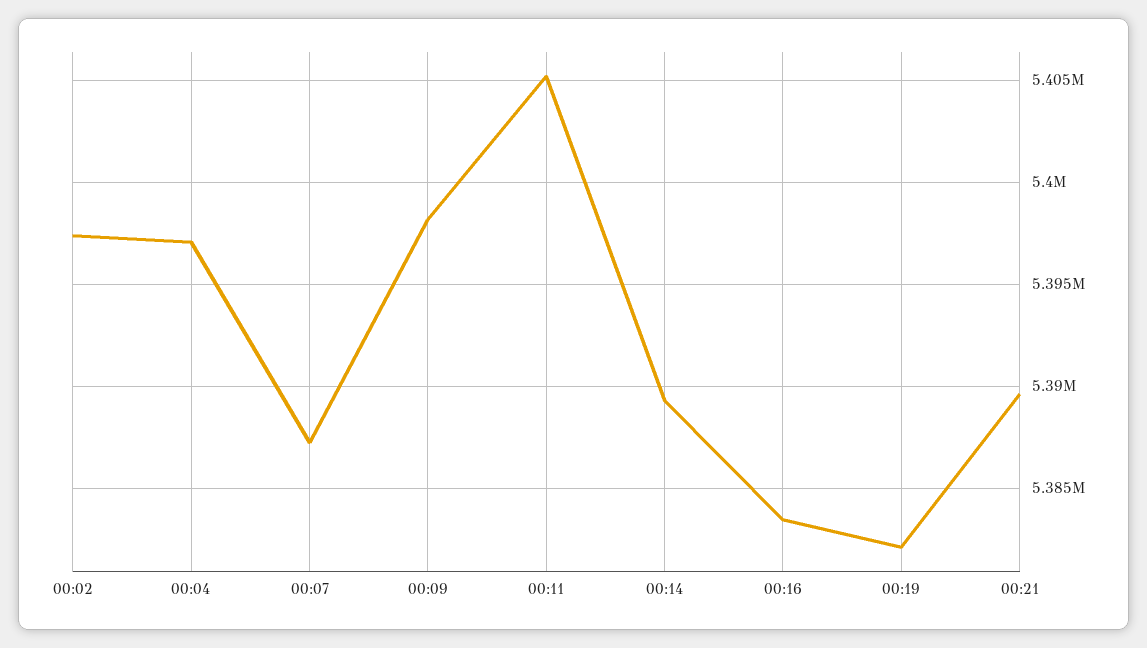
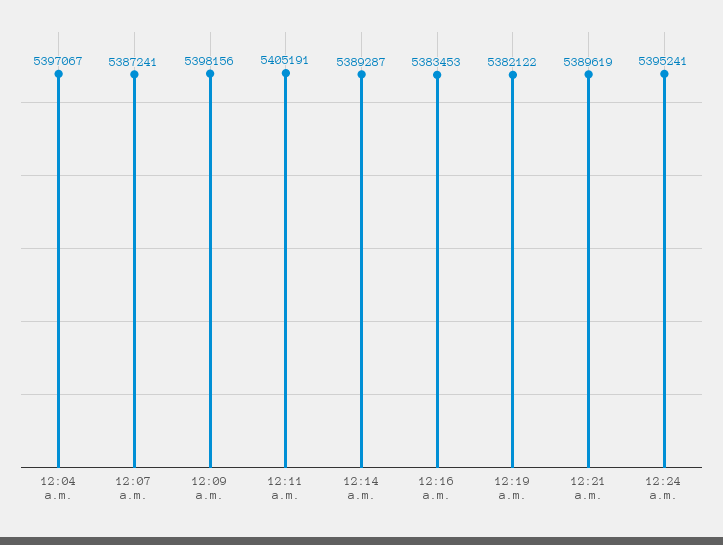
00:02: 5397500 -> none
12:24 a.m.: none -> 5395241

